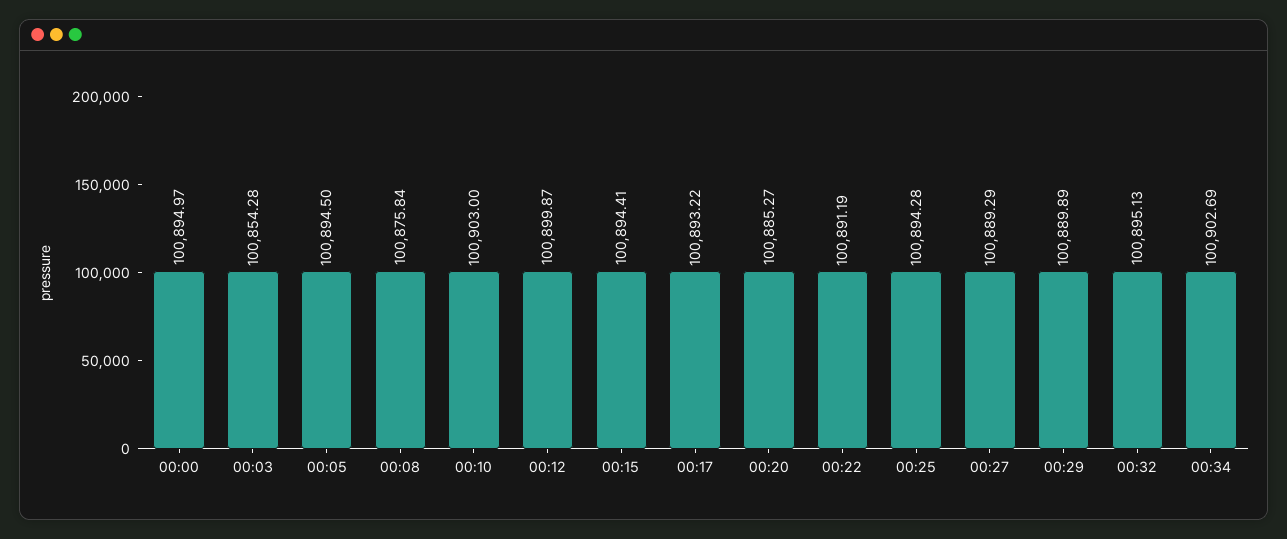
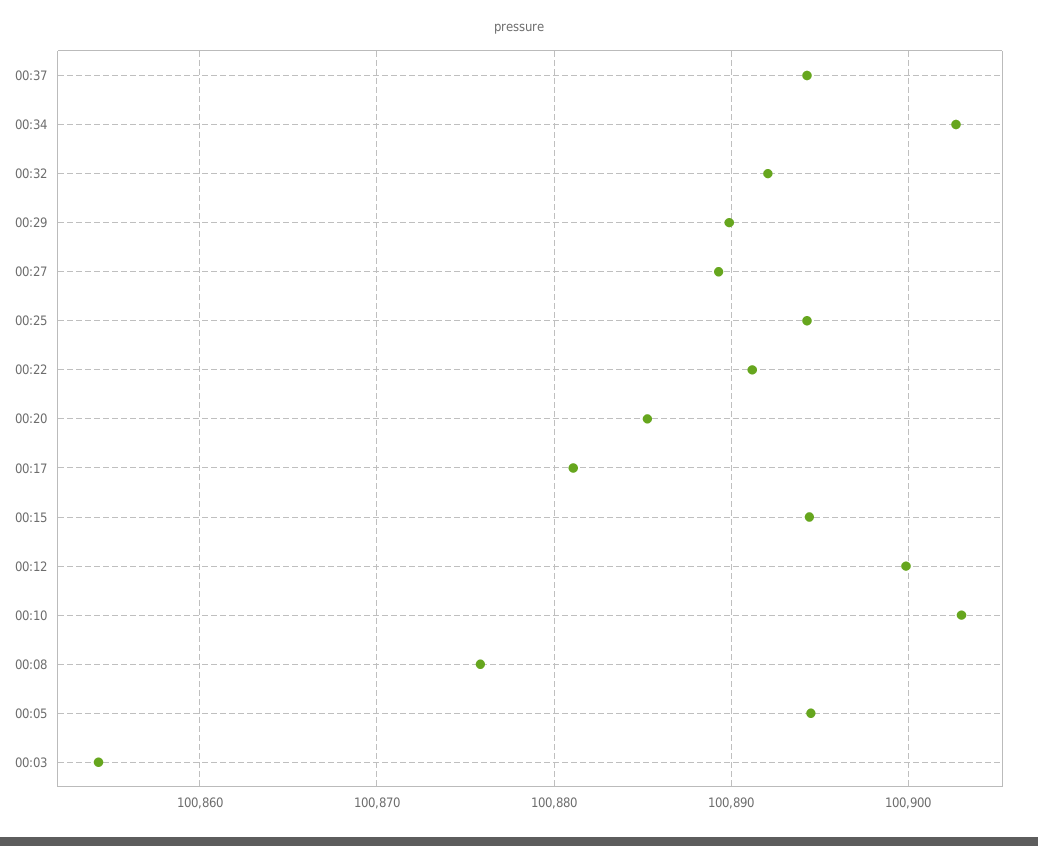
00:00: 100894.97 -> none
00:17: 100893.22 -> 100881
00:32: 100895.13 -> 100892
00:37: none -> 100894

